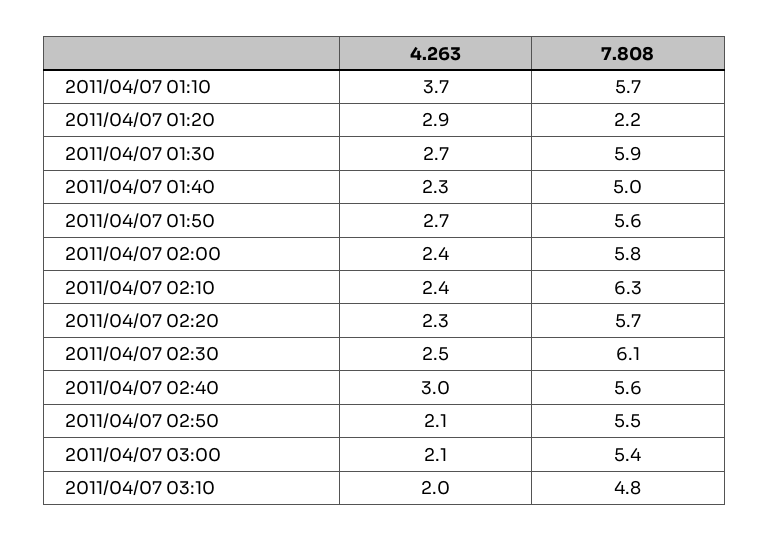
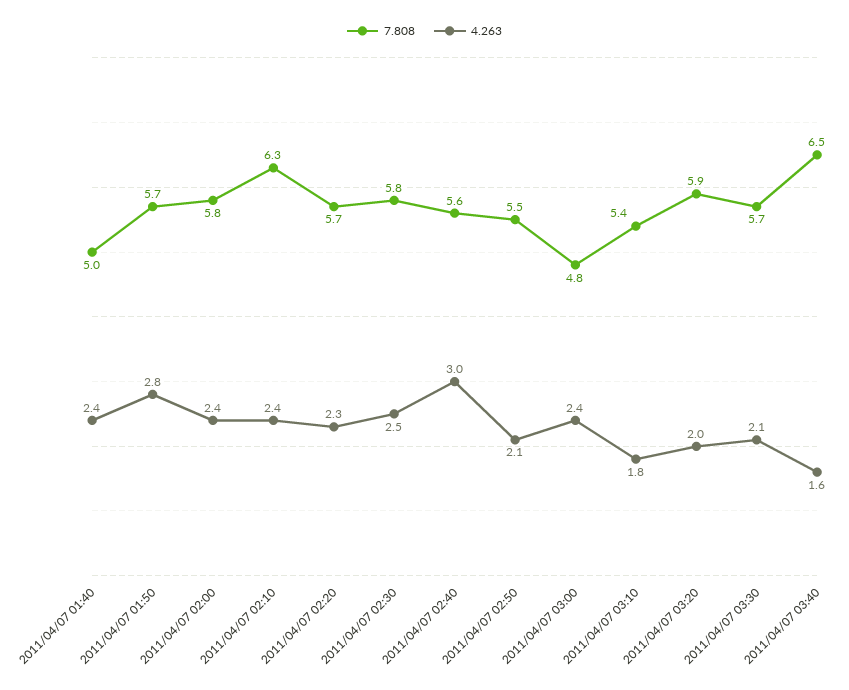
4.263, 2011/04/07 01:10: 3.7 -> none
7.808, 2011/04/07 01:10: 5.7 -> none
4.263, 2011/04/07 01:20: 2.9 -> none
7.808, 2011/04/07 01:20: 2.2 -> none
4.263, 2011/04/07 01:30: 2.7 -> none
7.808, 2011/04/07 01:30: 5.9 -> none
4.263, 2011/04/07 01:40: 2.3 -> 2.4
4.263, 2011/04/07 01:50: 2.7 -> 2.8
7.808, 2011/04/07 01:50: 5.6 -> 5.7
7.808, 2011/04/07 02:30: 6.1 -> 5.8
4.263, 2011/04/07 03:00: 2.1 -> 2.4
7.808, 2011/04/07 03:00: 5.4 -> 4.8
4.263, 2011/04/07 03:10: 2 -> 1.8
7.808, 2011/04/07 03:10: 4.8 -> 5.4
7.808, 2011/04/07 03:20: none -> 5.9
4.263, 2011/04/07 03:20: none -> 2
7.808, 2011/04/07 03:30: none -> 5.7
4.263, 2011/04/07 03:30: none -> 2.1
7.808, 2011/04/07 03:40: none -> 6.5
4.263, 2011/04/07 03:40: none -> 1.6

